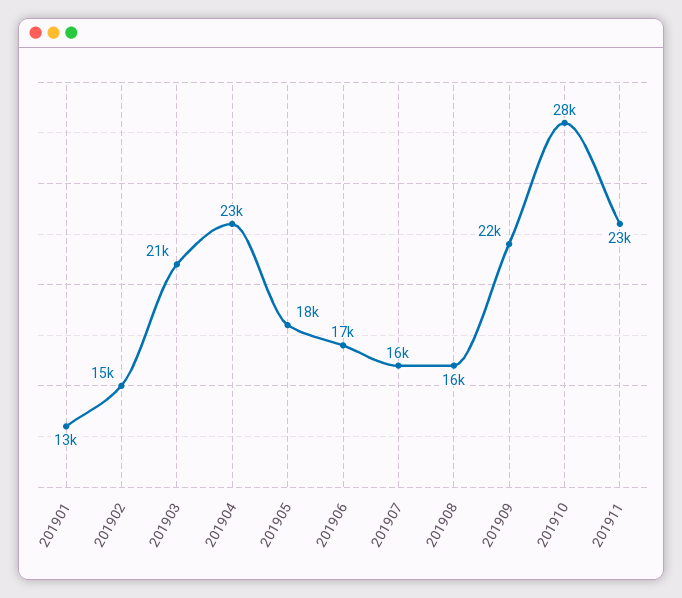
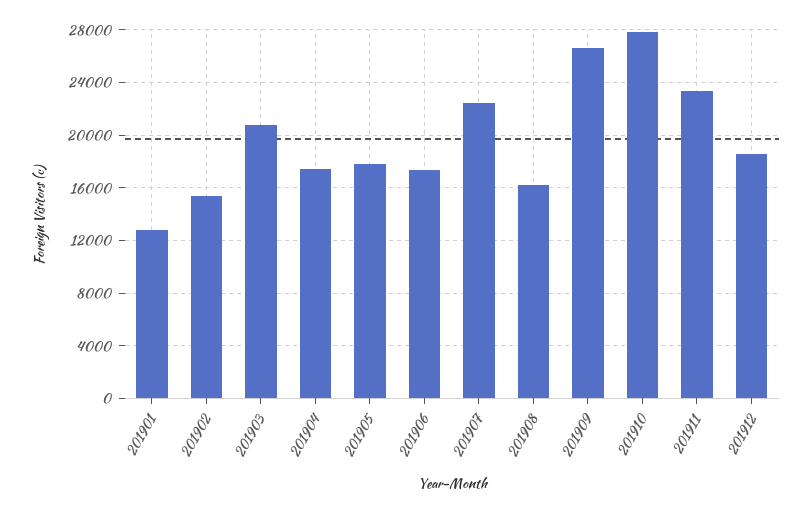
201904: 23000 -> 17500
201907: 16000 -> 22500
201909: 22000 -> 26500
201912: none -> 18500

